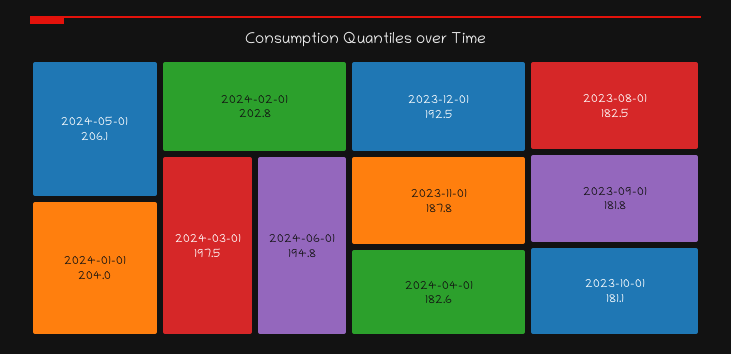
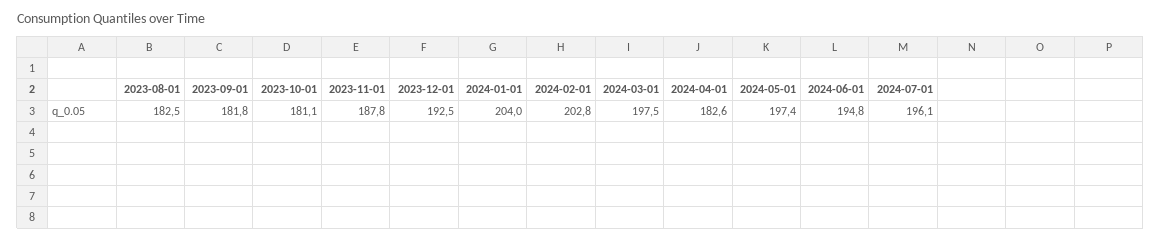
2024-05-01: 206.1 -> 197.4
2024-07-01: none -> 196.1

